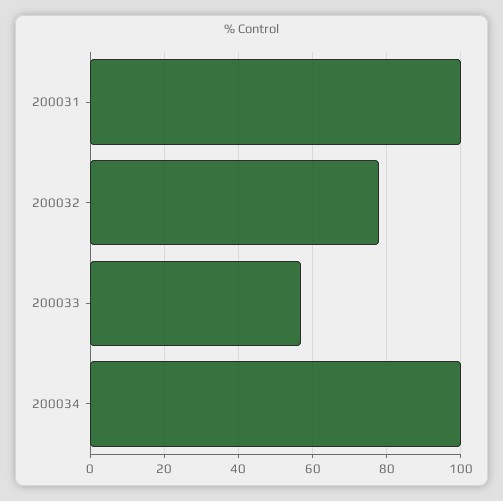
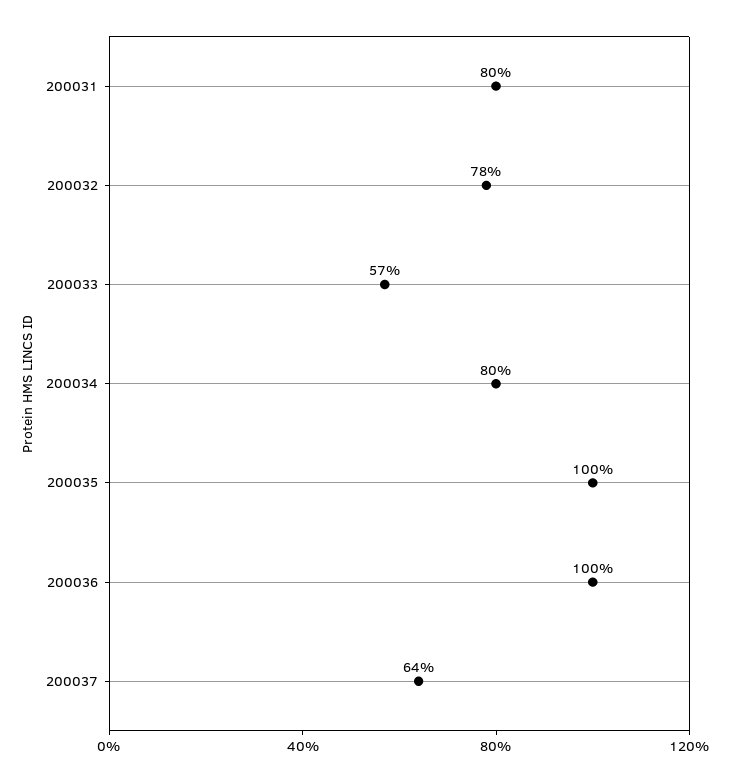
200031: 100 -> 80
200034: 100 -> 80
200035: none -> 100
200036: none -> 100
200037: none -> 64

